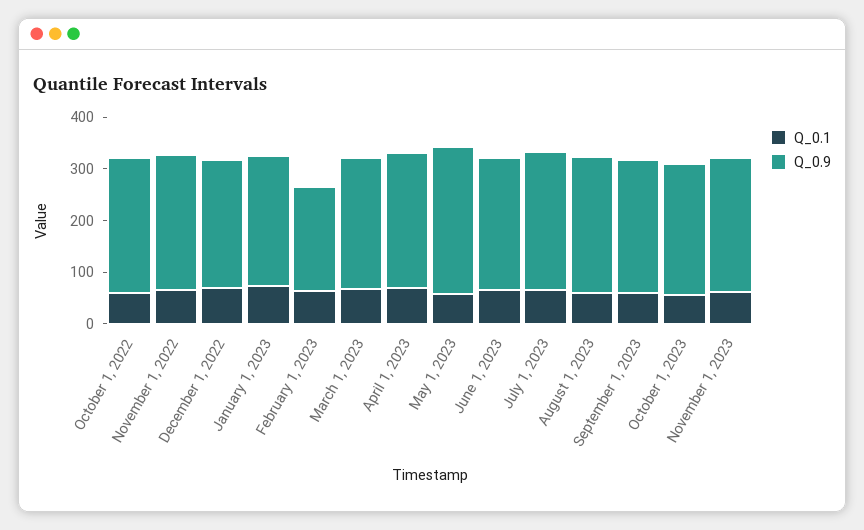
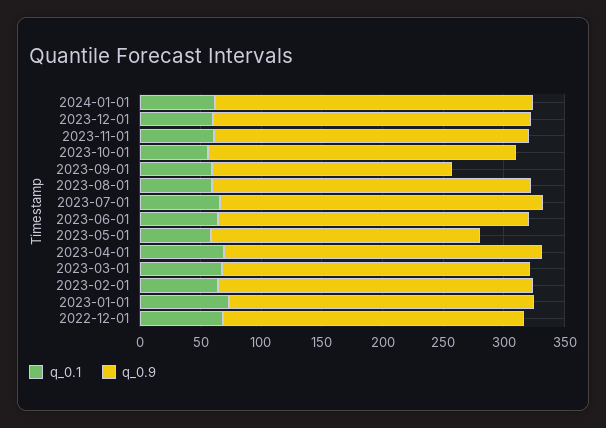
Q_0.1, October 1, 2022: 60 -> none
Q_0.9, October 1, 2022: 260 -> none
Q_0.1, November 1, 2022: 60 -> none
Q_0.9, November 1, 2022: 260 -> none
Q_0.9, February 1, 2023: 200 -> 260
Q_0.9, May 1, 2023: 280 -> 220
Q_0.9, September 1, 2023: 260 -> 200
Q_0.1, 2024-01-01: none -> 60
Q_0.9, 2024-01-01: none -> 260
Q_0.1, 2023-12-01: none -> 60
Q_0.9, 2023-12-01: none -> 260

